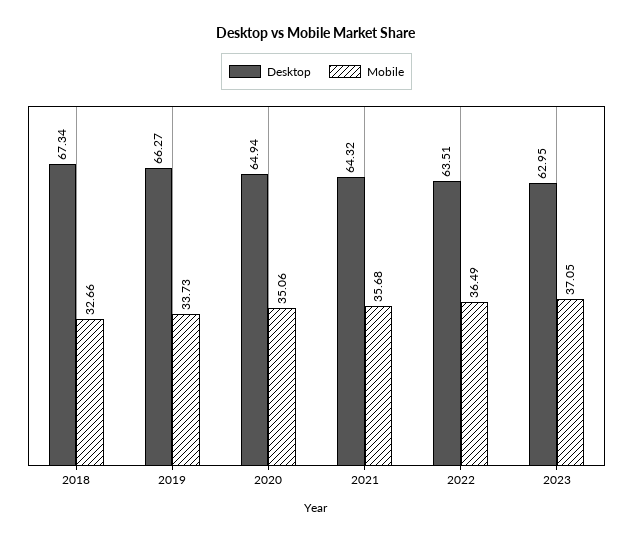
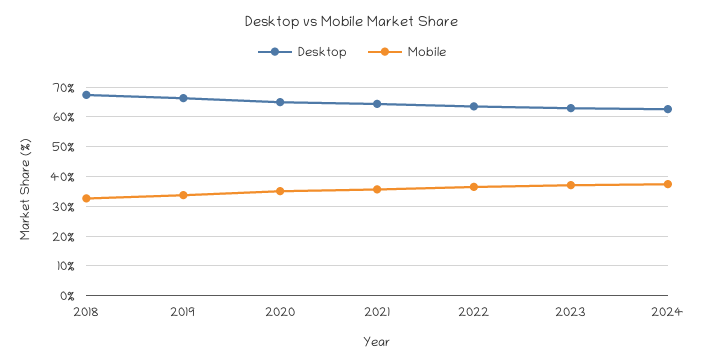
Desktop, 2024: none -> 62.5
Mobile, 2024: none -> 37.5

